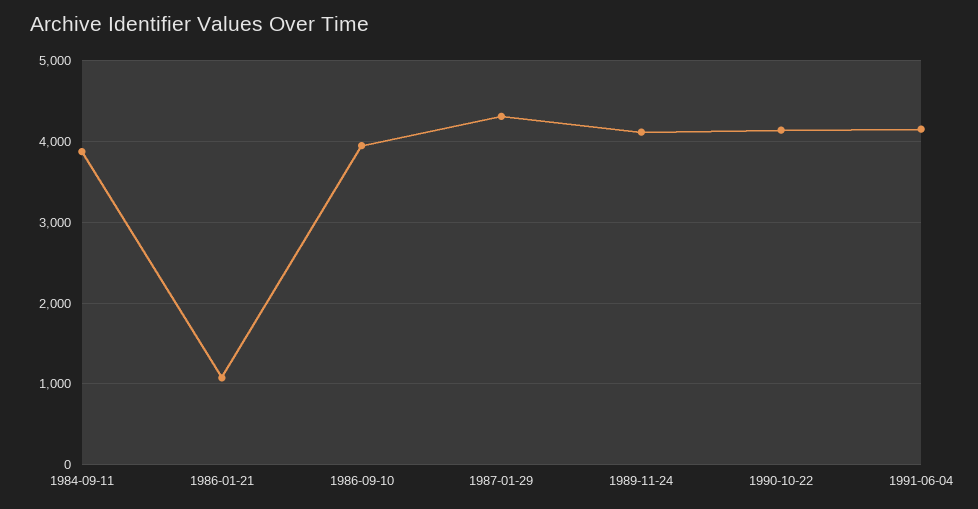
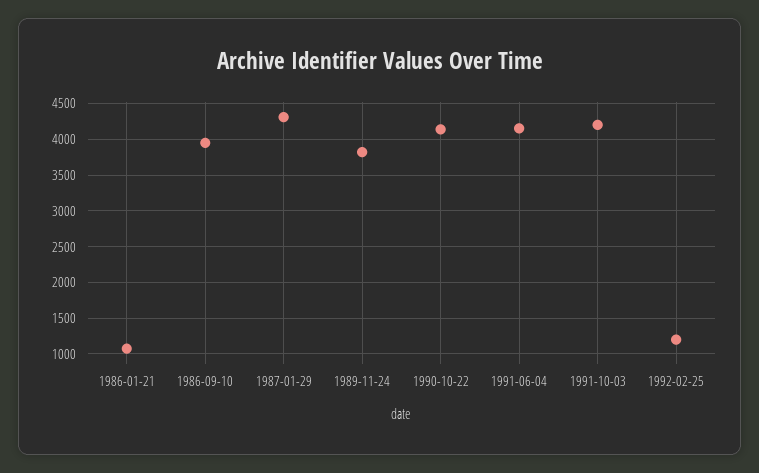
1984-09-11: 3900 -> none
1989-11-24: 4100 -> 3800
1991-10-03: none -> 4200
1992-02-25: none -> 1200

